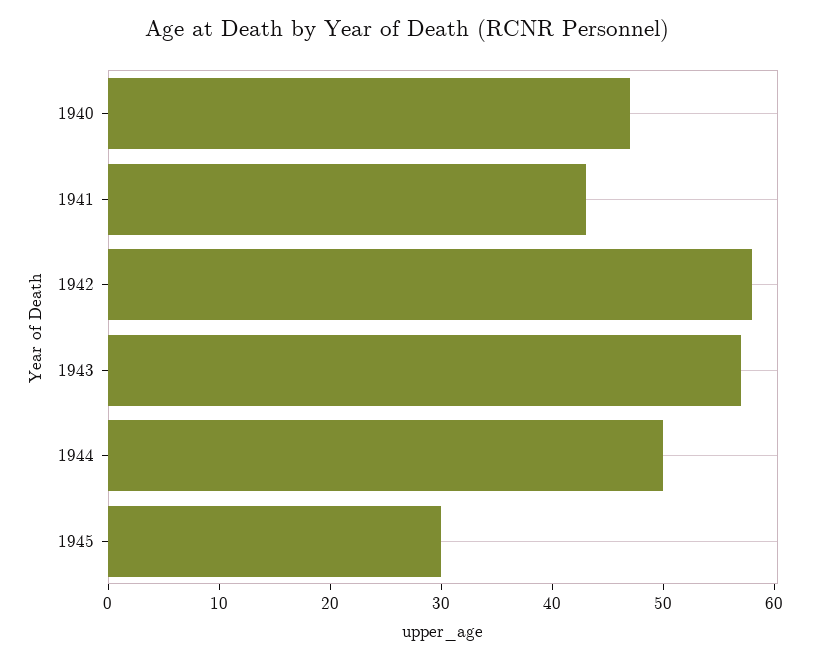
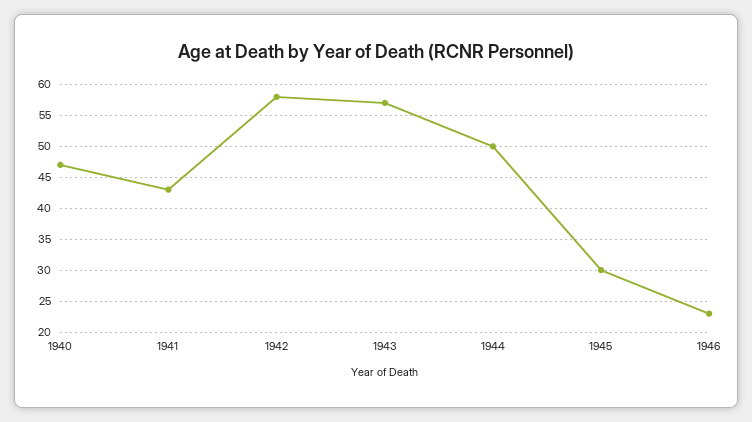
1946: none -> 23

